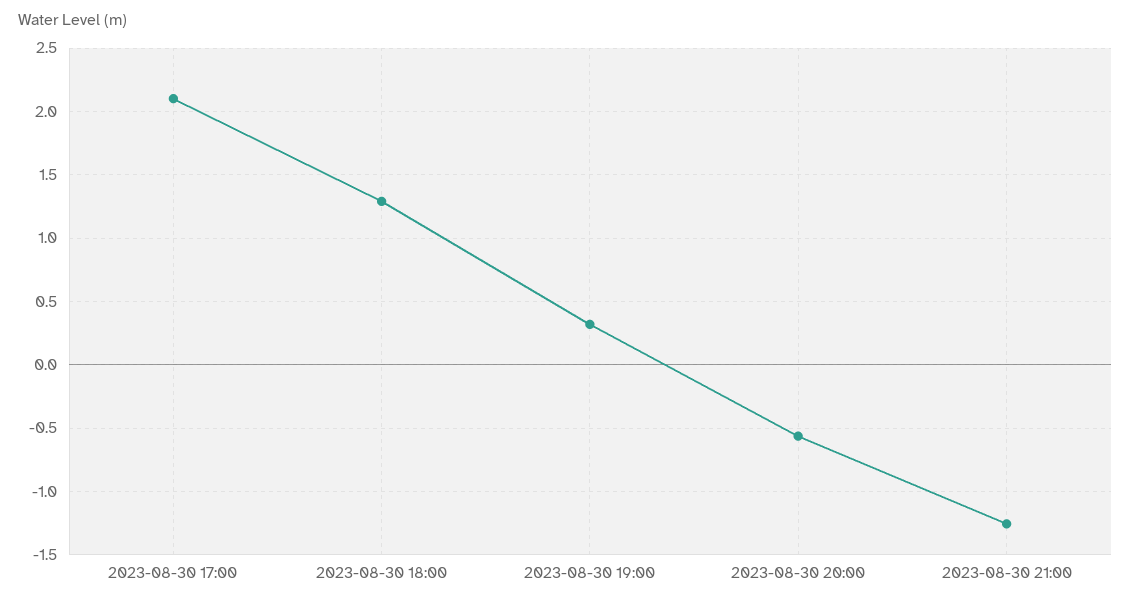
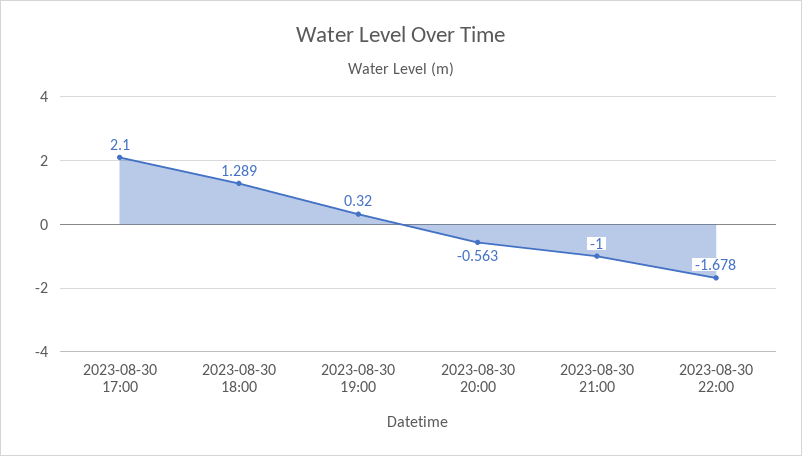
2023-08-30 21:00: -1.25 -> -1
2023-08-30 22:00: none -> -1.678

